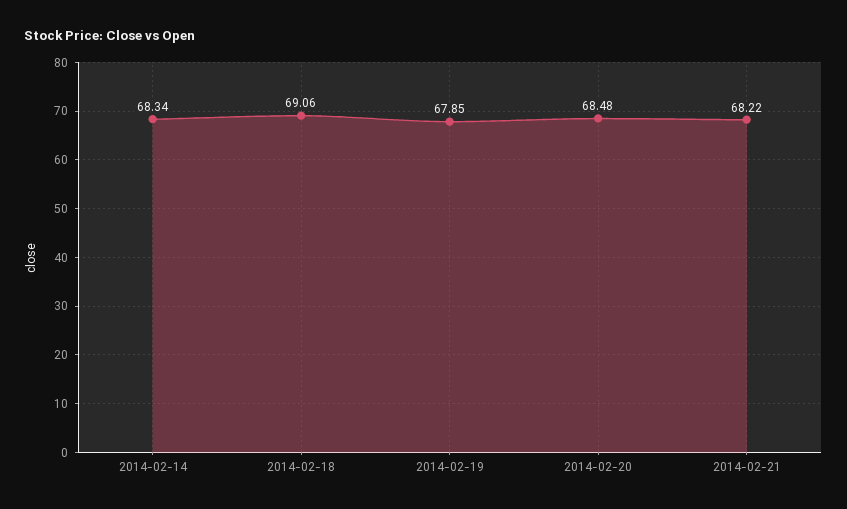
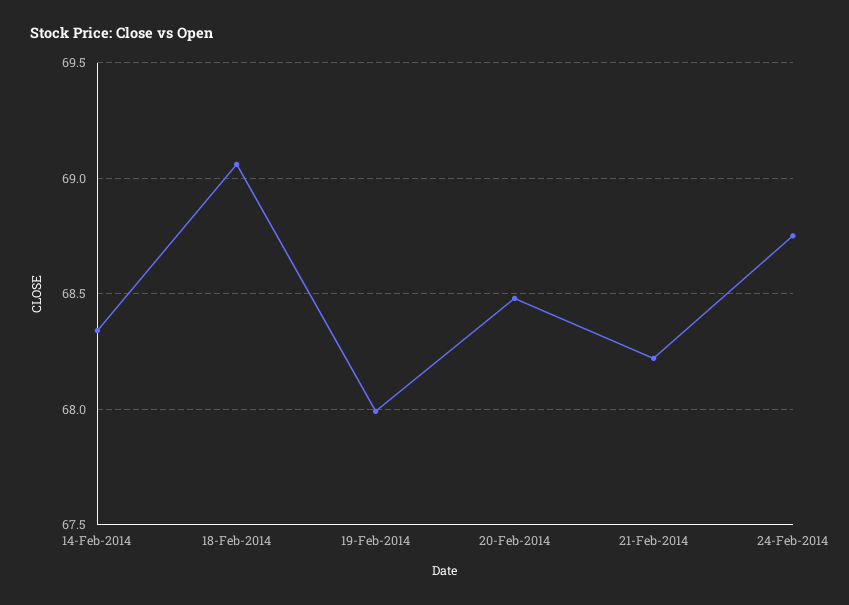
2014-02-19: 67.85 -> 68
24-Feb-2014: none -> 68.75

